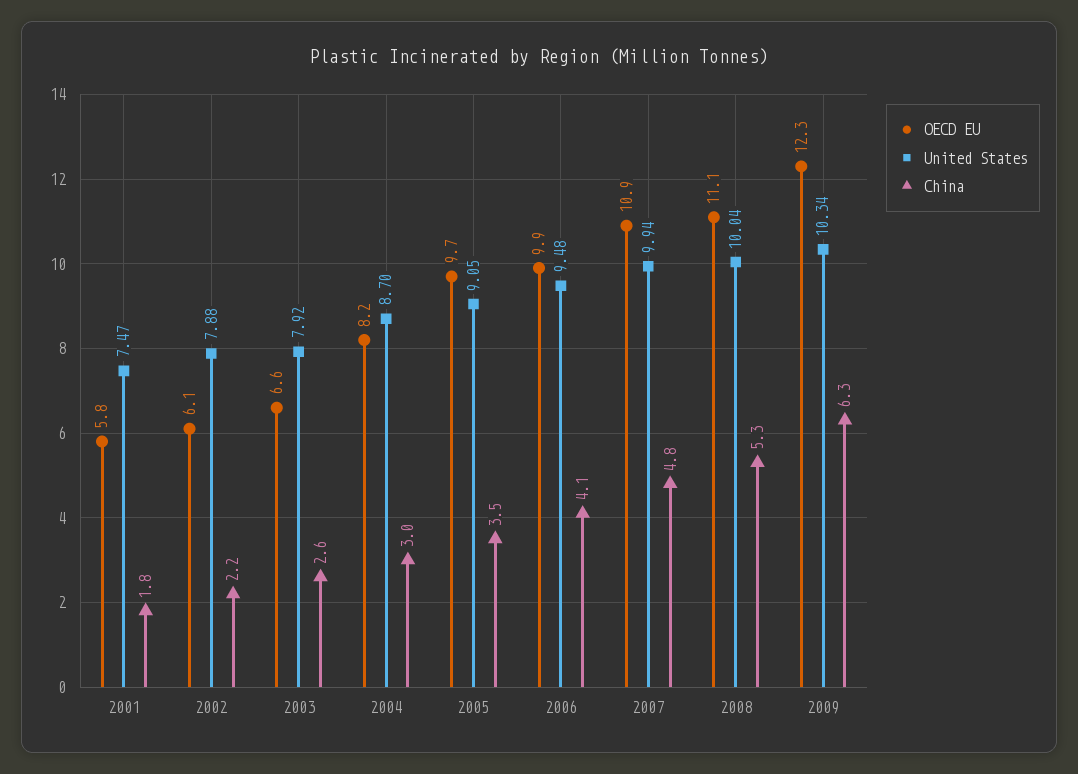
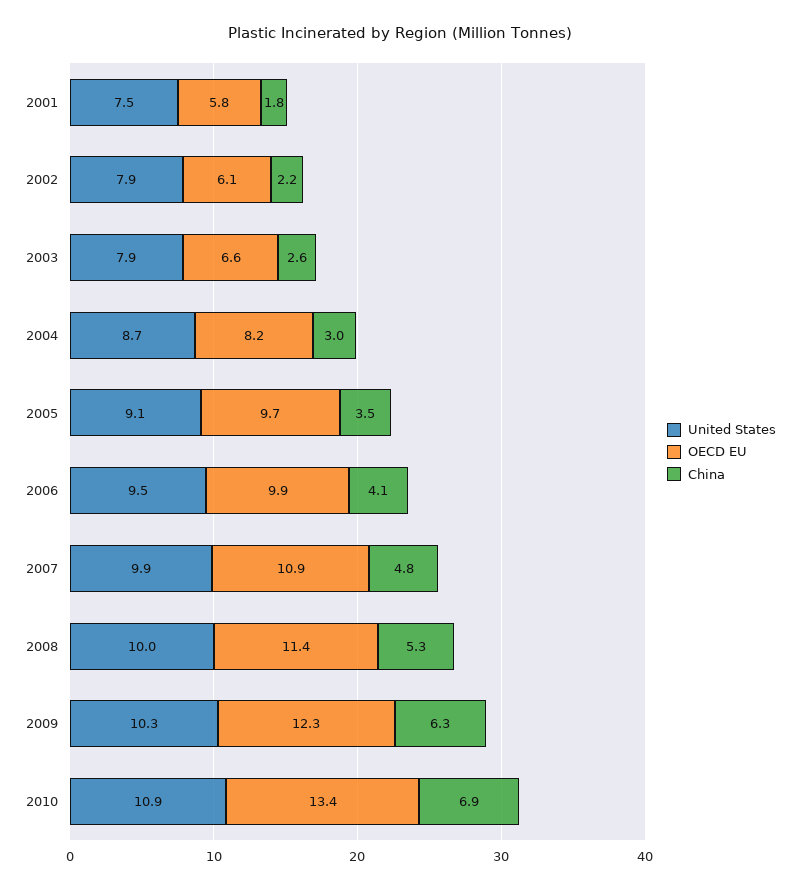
OECD EU, 2008: 11.1 -> 11.4
United States, 2010: none -> 10.9
OECD EU, 2010: none -> 13.4
China, 2010: none -> 6.9

